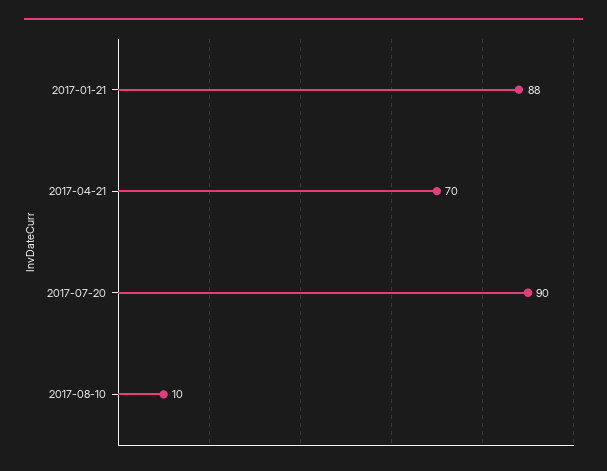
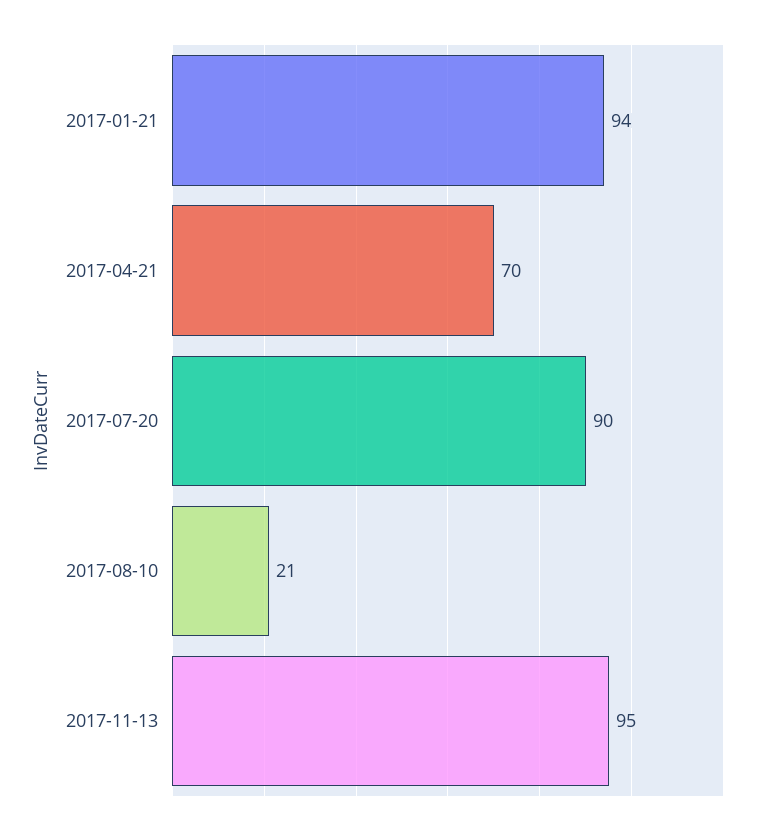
2017-01-21: 88 -> 94
2017-08-10: 10 -> 21
2017-11-13: none -> 95

